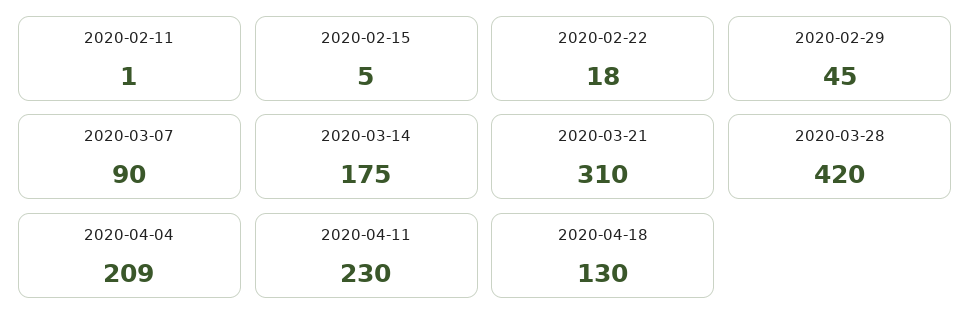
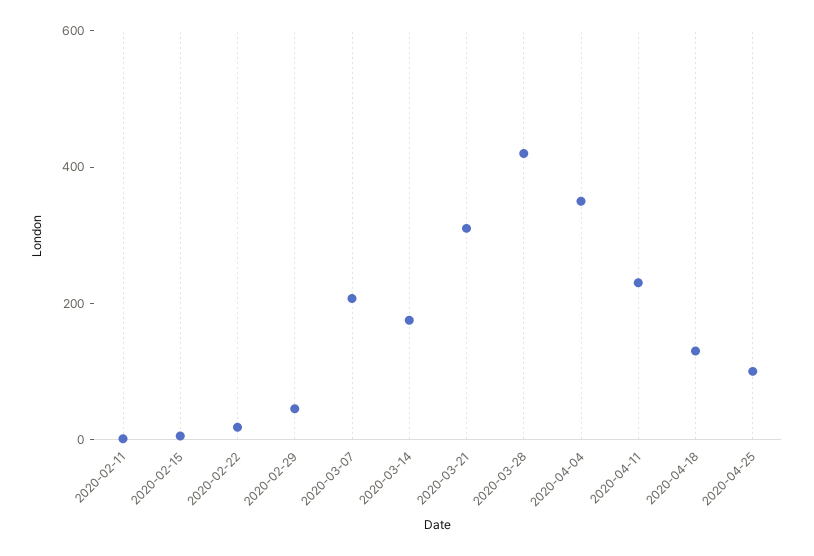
2020-03-07: 90 -> 200
2020-04-04: 209 -> 350
2020-04-25: none -> 100

